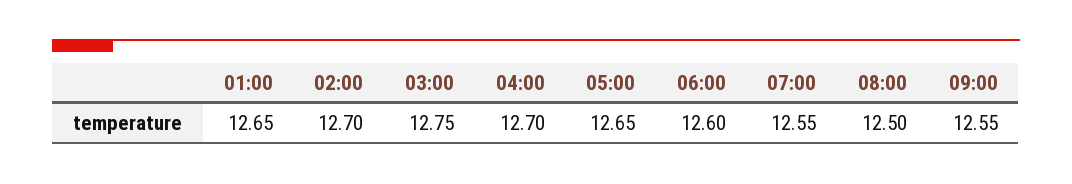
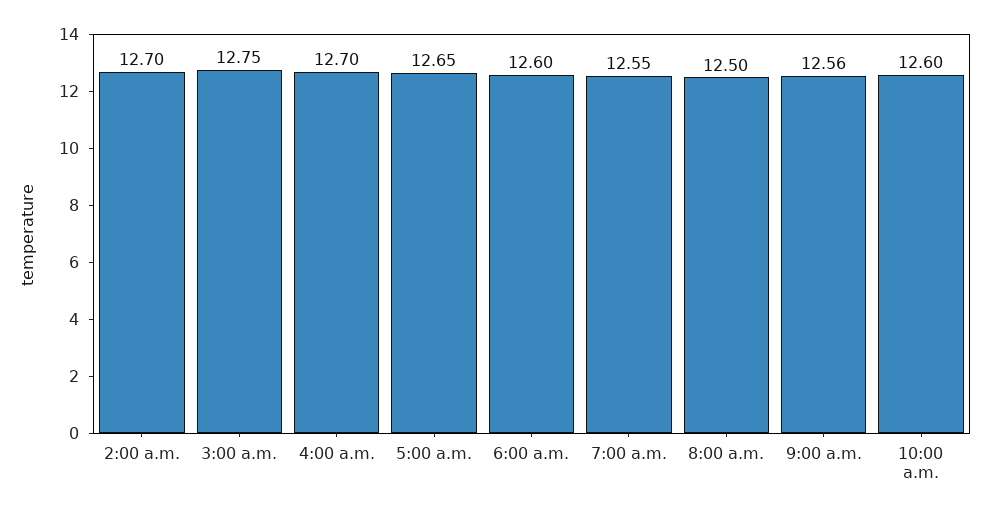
01:00: 12.65 -> none
09:00: 12.55 -> 12.56
10:00 a.m.: none -> 12.6

